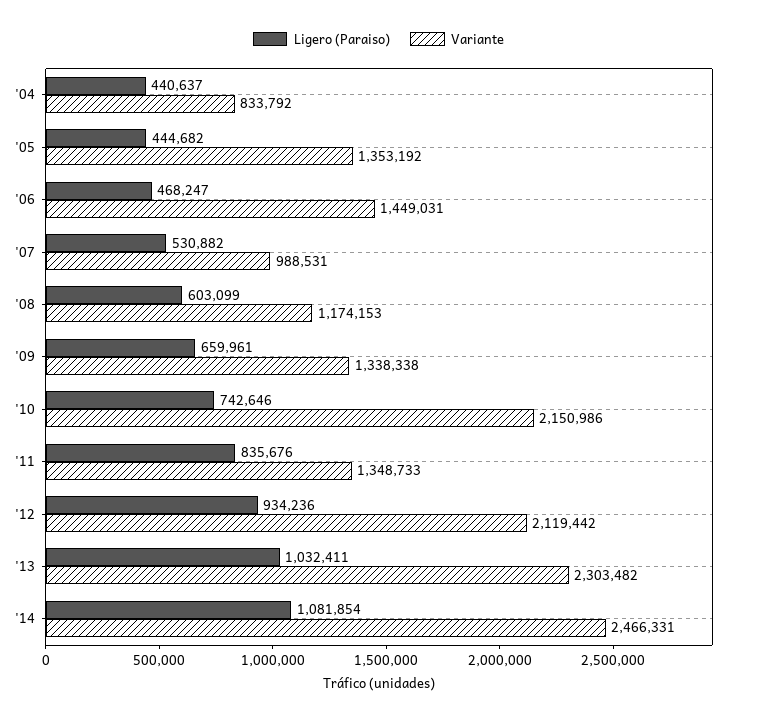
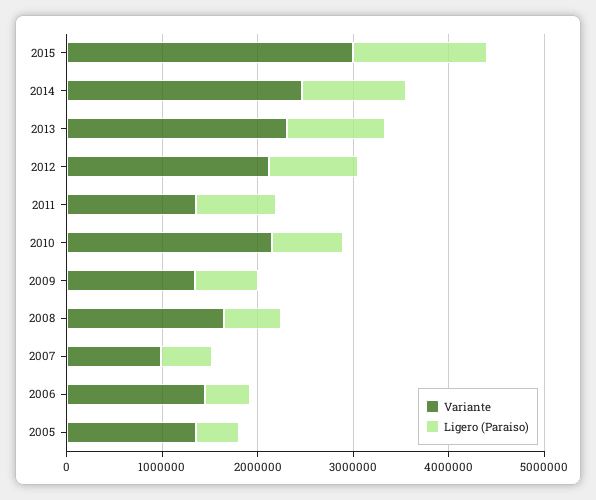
Ligero (Paraiso), '04: 440637 -> none
Variante, '04: 833792 -> none
Variante, '08: 1174153 -> 1600000
Variante, 2015: none -> 3000000
Ligero (Paraiso), 2015: none -> 1400000

